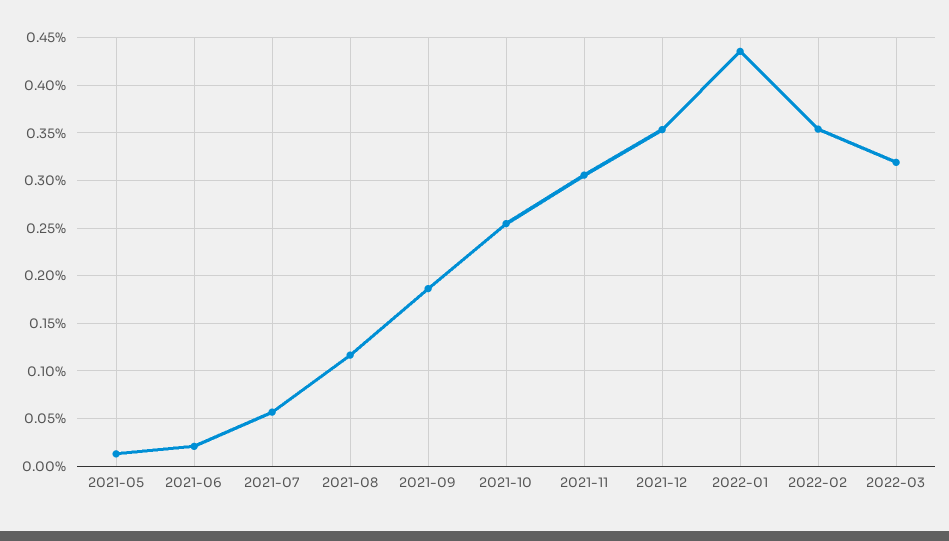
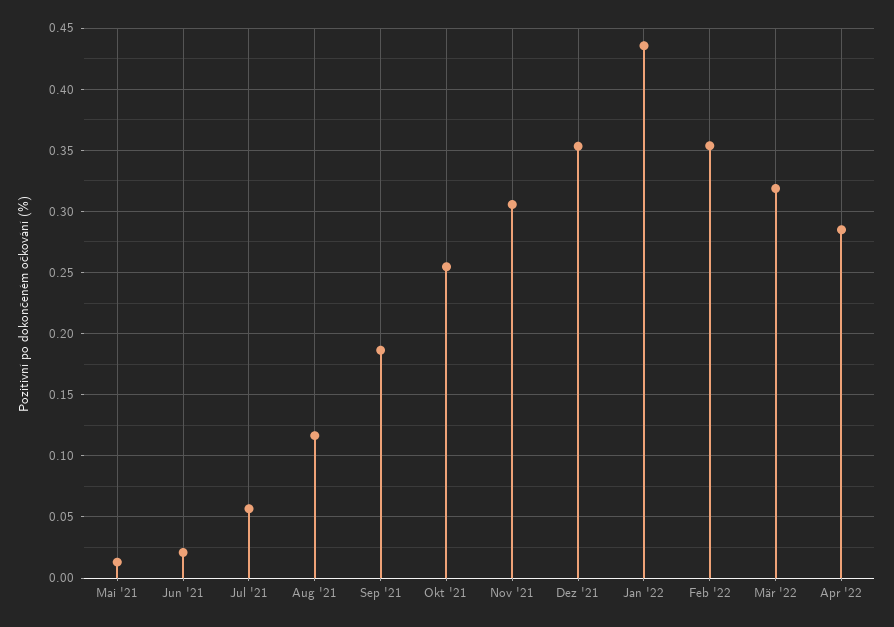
Apr '22: none -> 0.285

